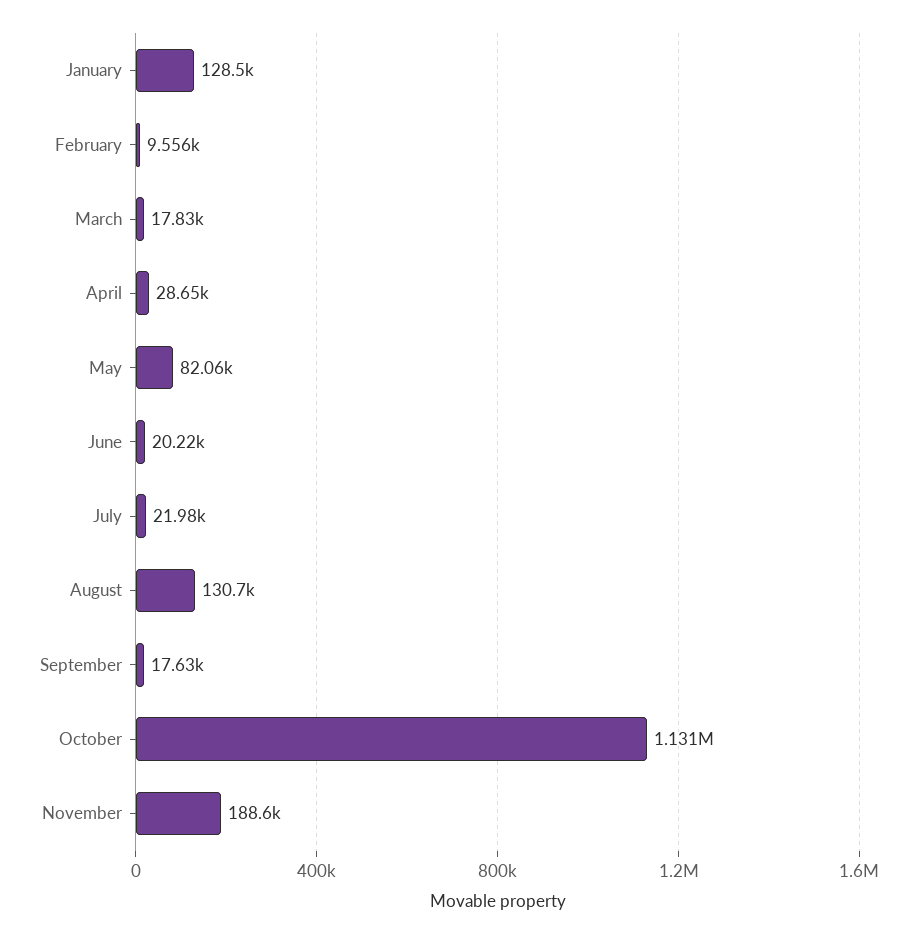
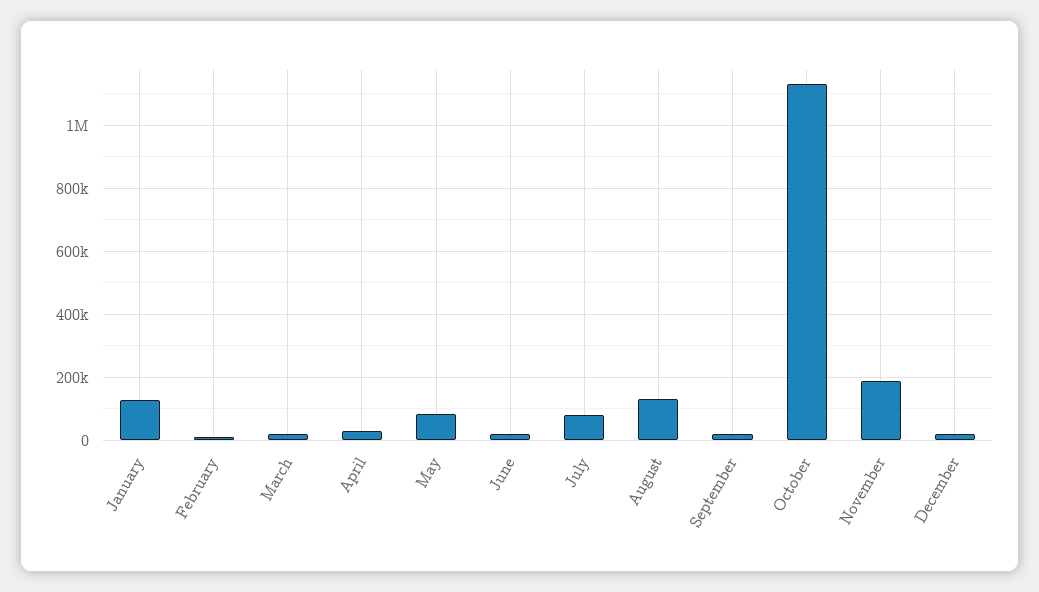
July: 21980 -> 80000
December: none -> 20000

